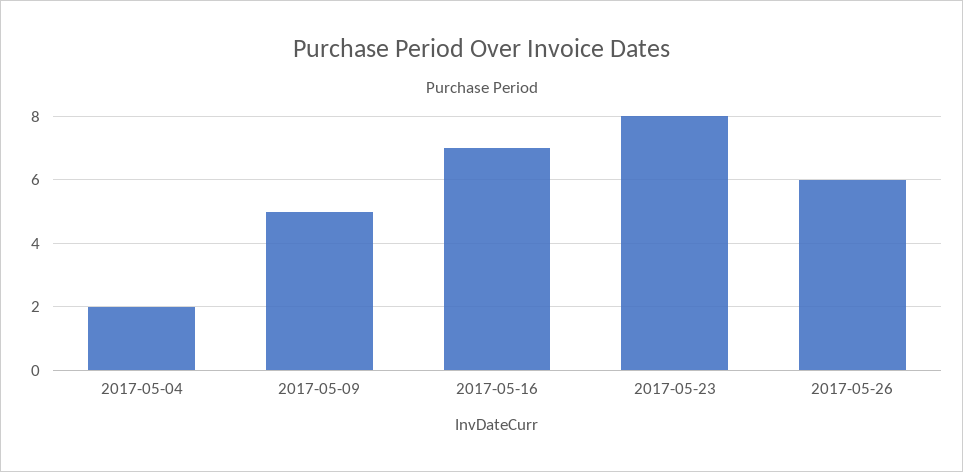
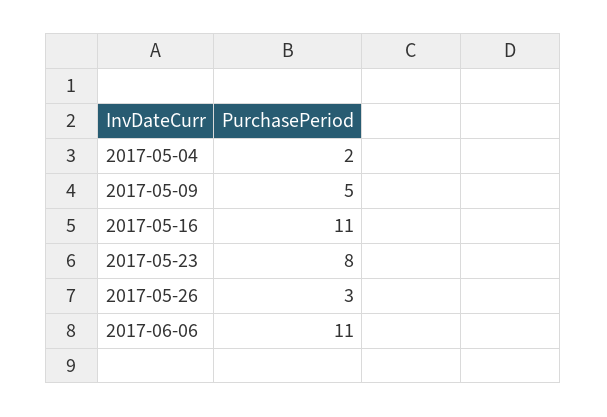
2017-05-16: 7 -> 11
2017-05-26: 6 -> 3
2017-06-06: none -> 11

